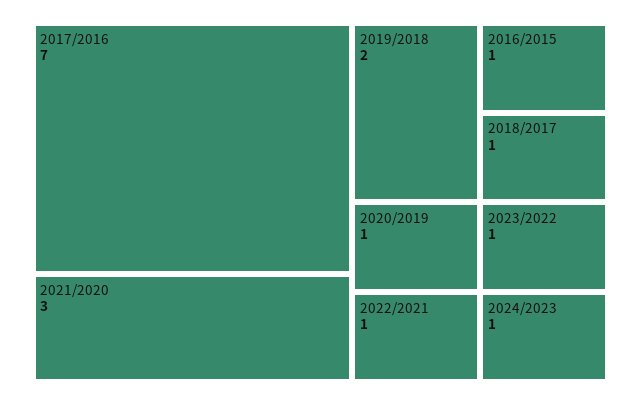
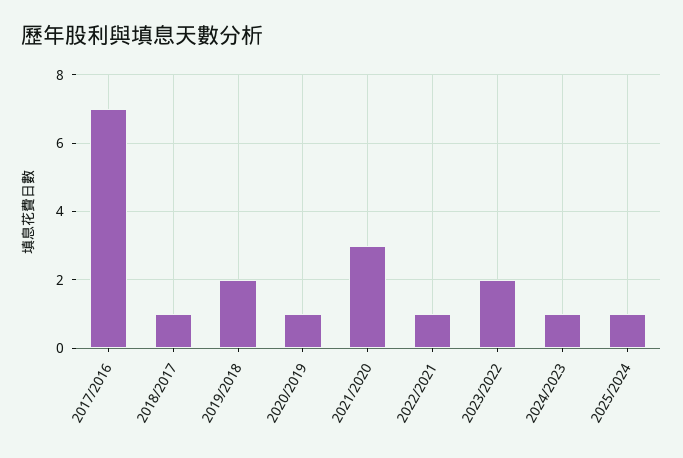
2016/2015: 1 -> none
2023/2022: 1 -> 2
2025/2024: none -> 1

